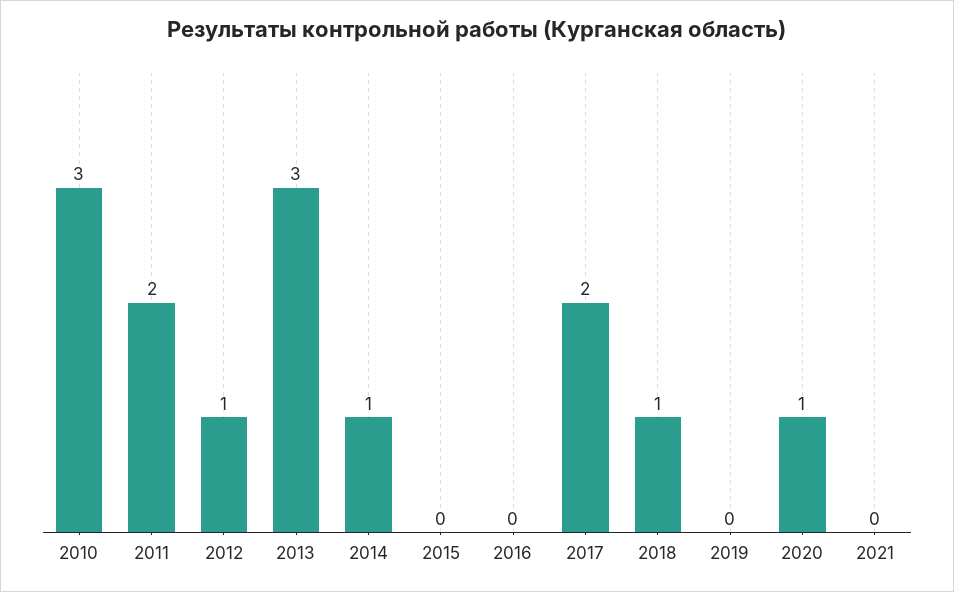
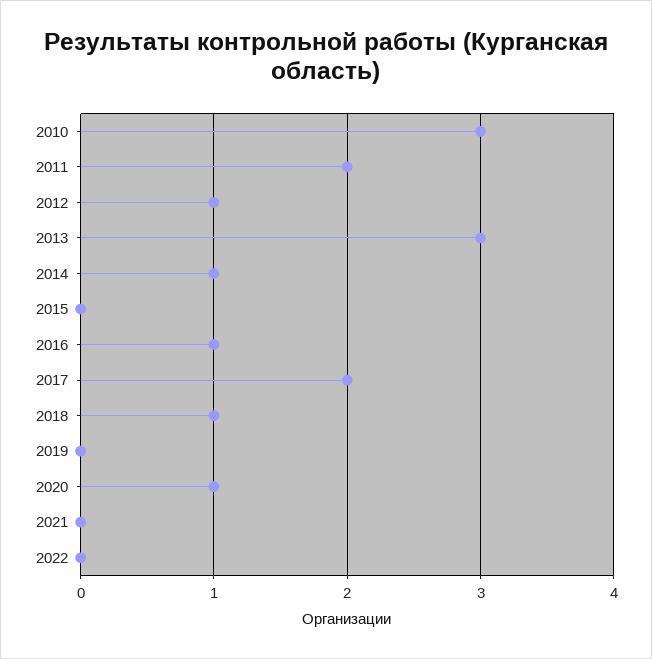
2016: 0 -> 1
2022: none -> 0

